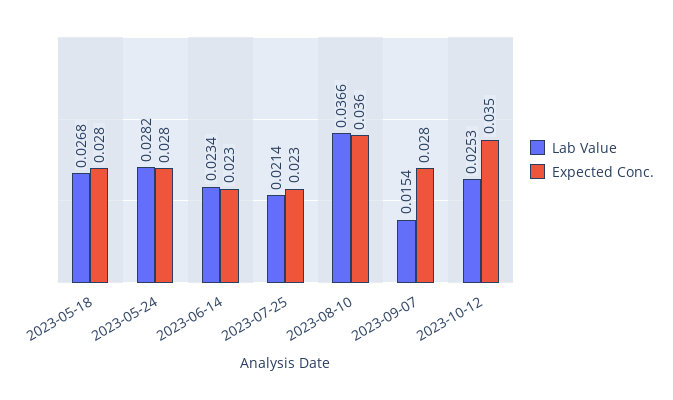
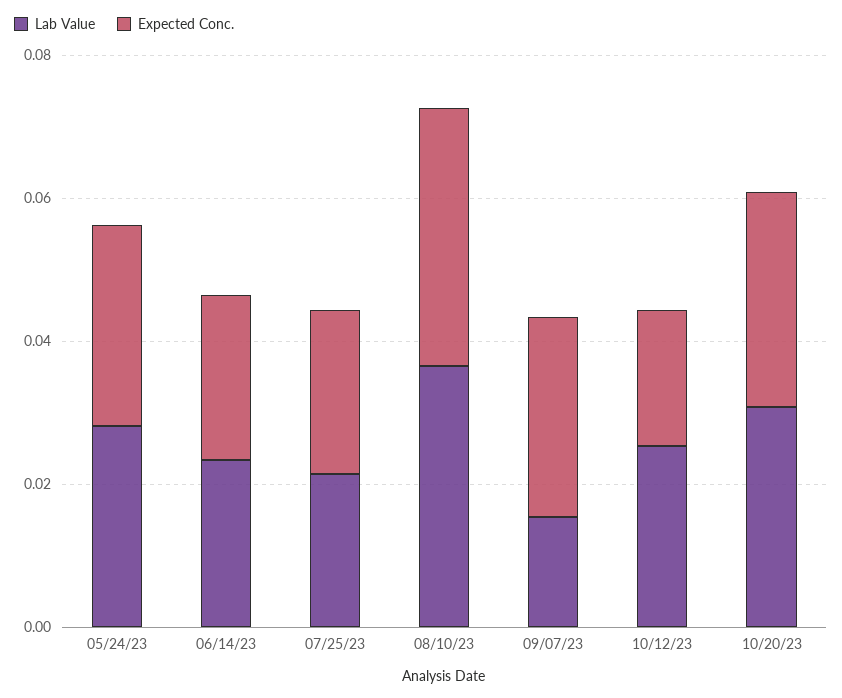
Lab Value, 2023-05-18: 0.0268 -> none
Expected Conc., 2023-05-18: 0.028 -> none
Expected Conc., 2023-10-12: 0.035 -> 0.02
Lab Value, 10/20/23: none -> 0.03
Expected Conc., 10/20/23: none -> 0.03

